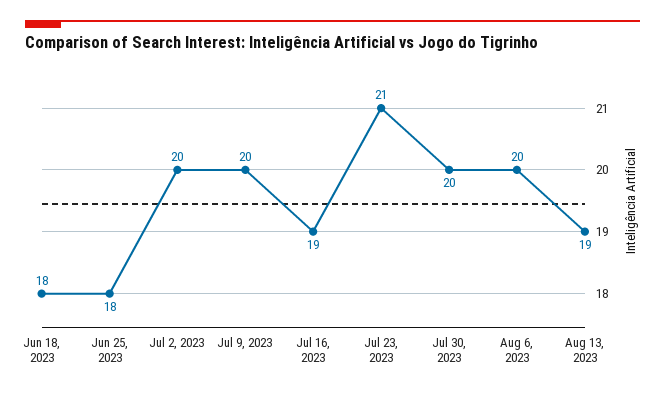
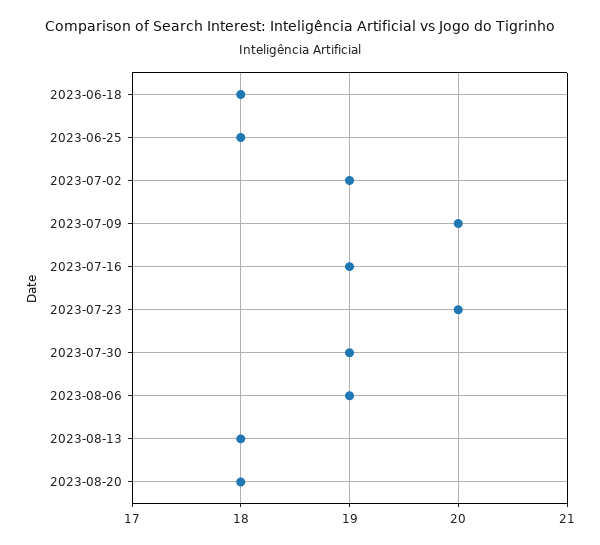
Jul 2, 2023: 20 -> 19
Jul 23, 2023: 21 -> 20
Jul 30, 2023: 20 -> 19
Aug 6, 2023: 20 -> 19
Aug 13, 2023: 19 -> 18
2023-08-20: none -> 18

